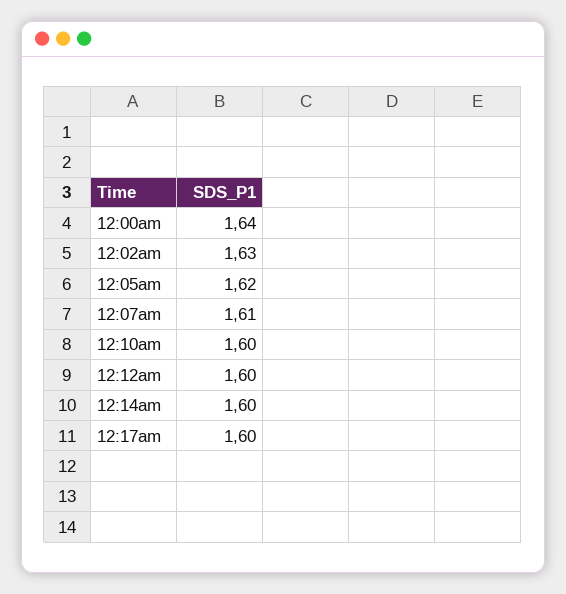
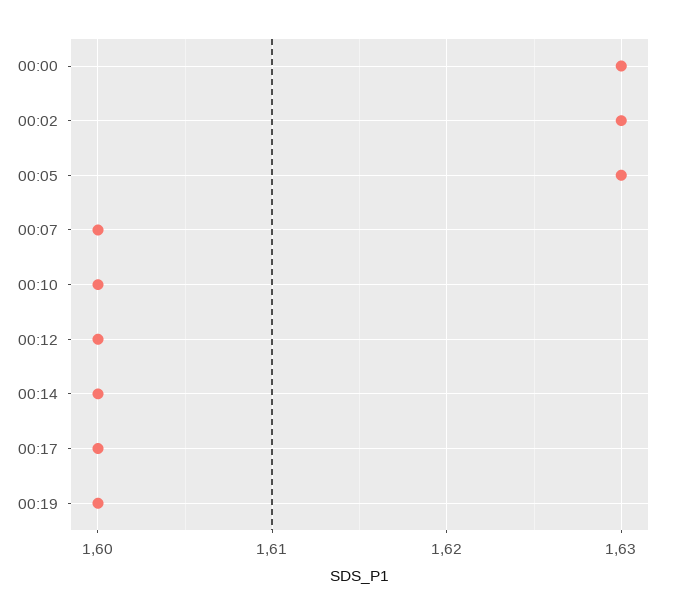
12:00am: 1.64 -> 1.63
12:05am: 1.62 -> 1.63
12:07am: 1.61 -> 1.6
00:19: none -> 1.6

